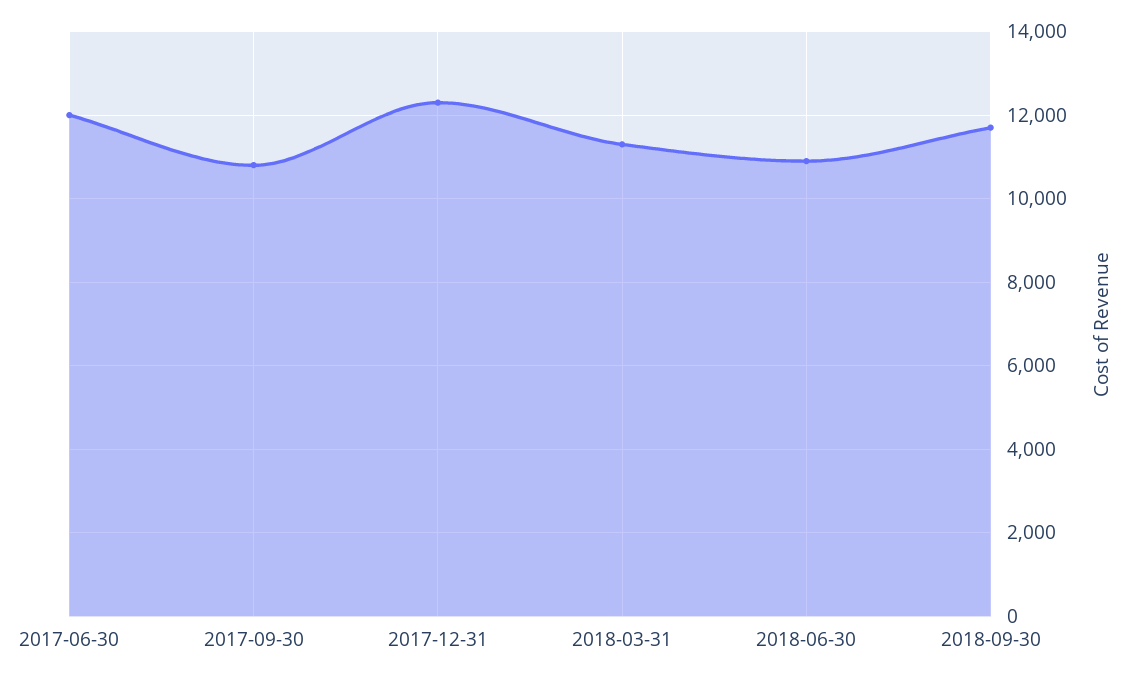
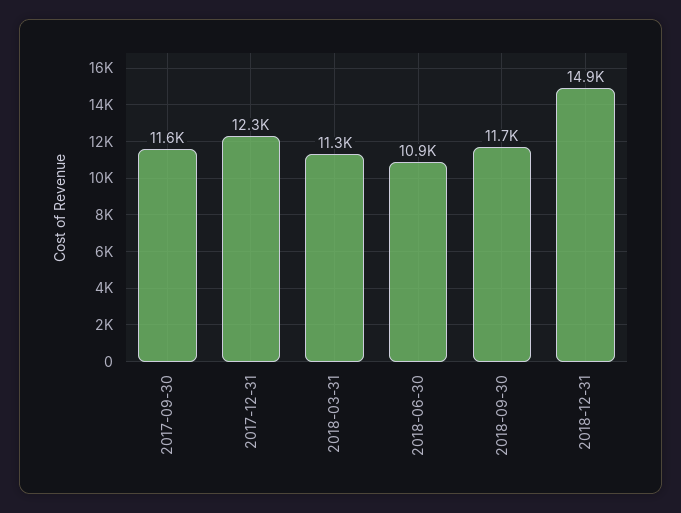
2017-06-30: 12000 -> none
2017-09-30: 10800 -> 11600
2018-12-31: none -> 14900

